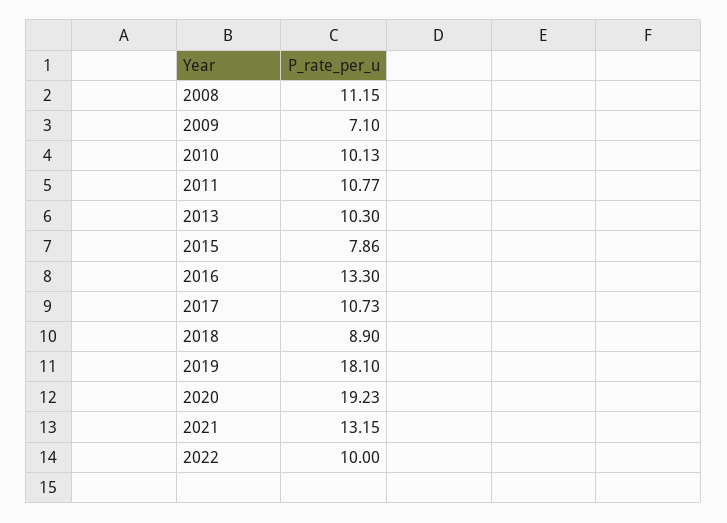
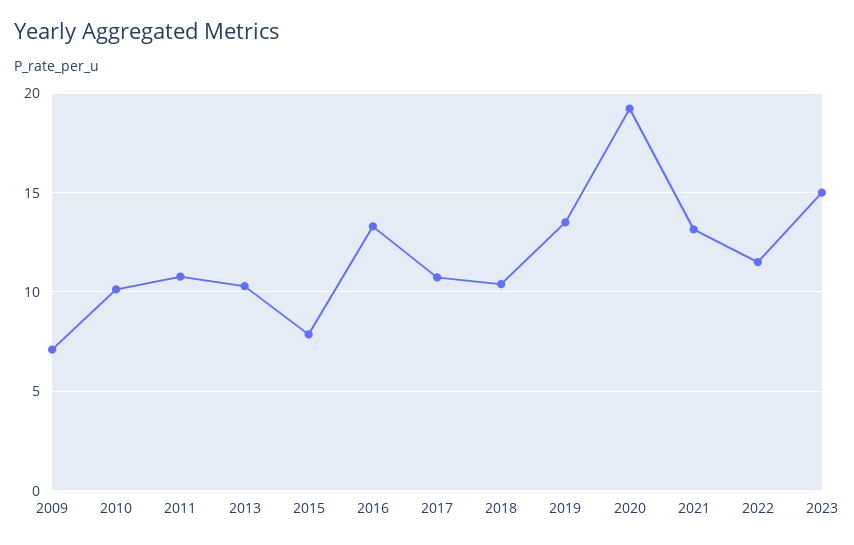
2008: 11.15 -> none
2018: 8.9 -> 10.5
2019: 18.1 -> 13.5
2022: 10 -> 11.5
2023: none -> 15

